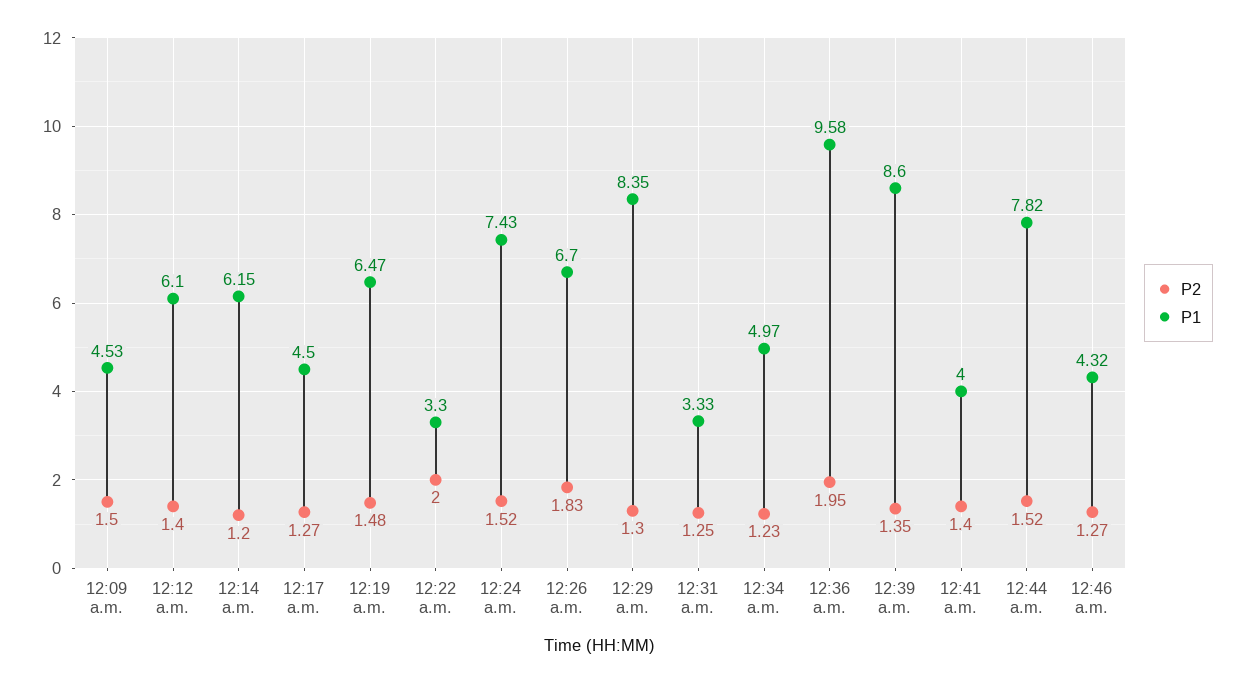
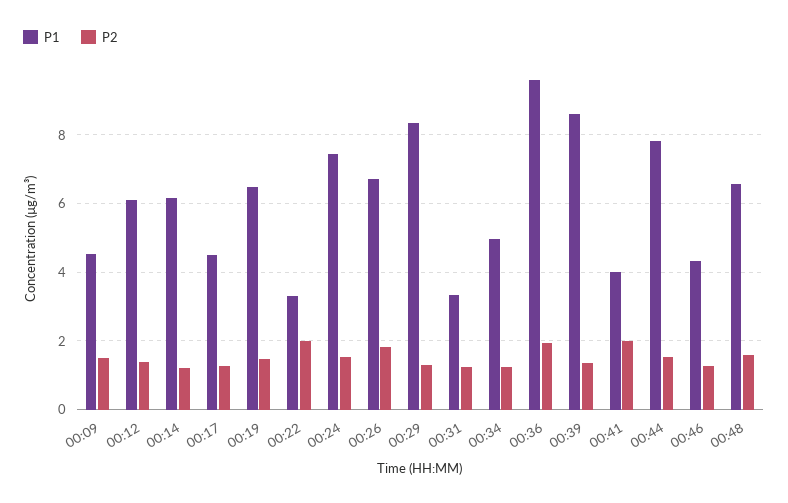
P2, 12:41 a.m.: 1.4 -> 2
P1, 00:48: none -> 6.6
P2, 00:48: none -> 1.6

